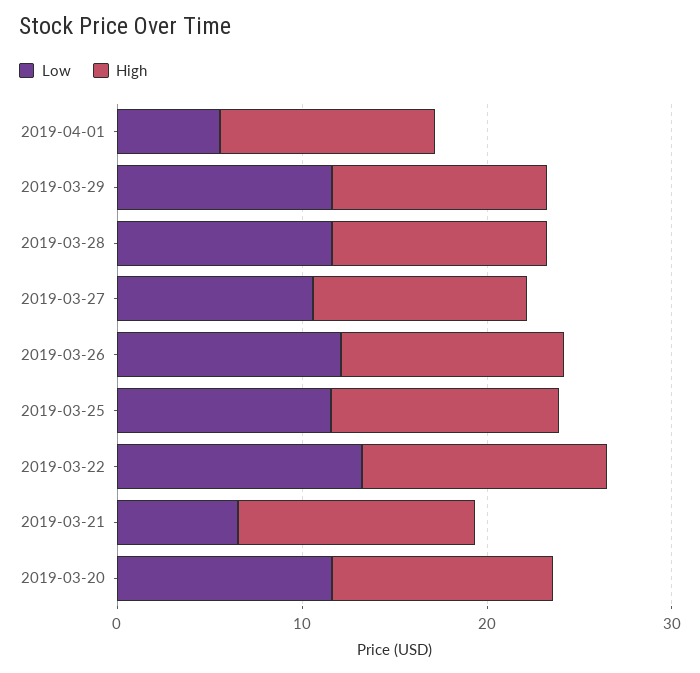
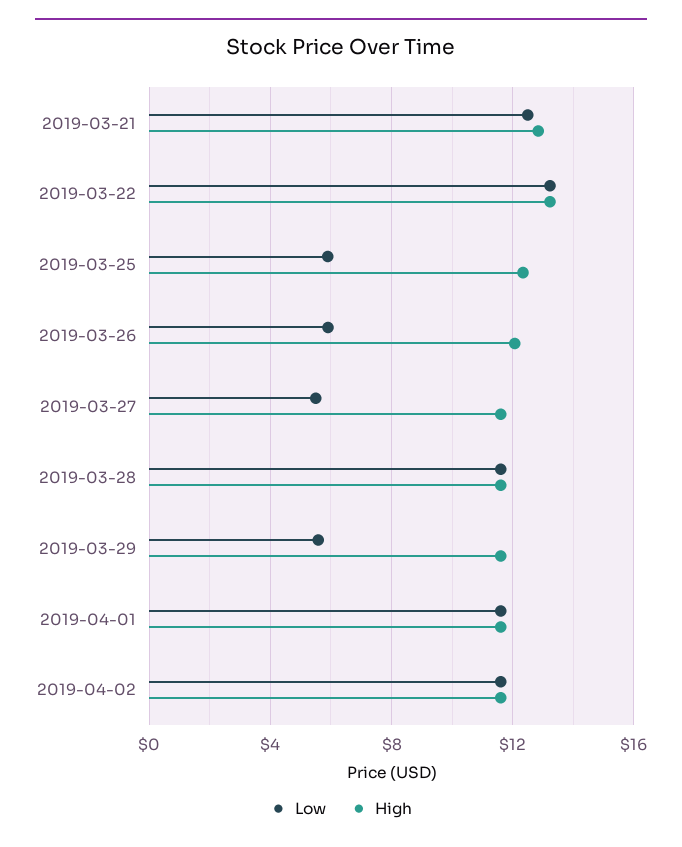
Low, 2019-04-01: 6 -> 11.5
Low, 2019-03-29: 12 -> 5.5
Low, 2019-03-27: 10 -> 5.5
Low, 2019-03-26: 12 -> 6
Low, 2019-03-25: 12 -> 6
Low, 2019-03-21: 6 -> 12.5
Low, 2019-03-20: 12 -> none
High, 2019-03-20: 12 -> none
Low, 2019-04-02: none -> 11.5
High, 2019-04-02: none -> 11.5

